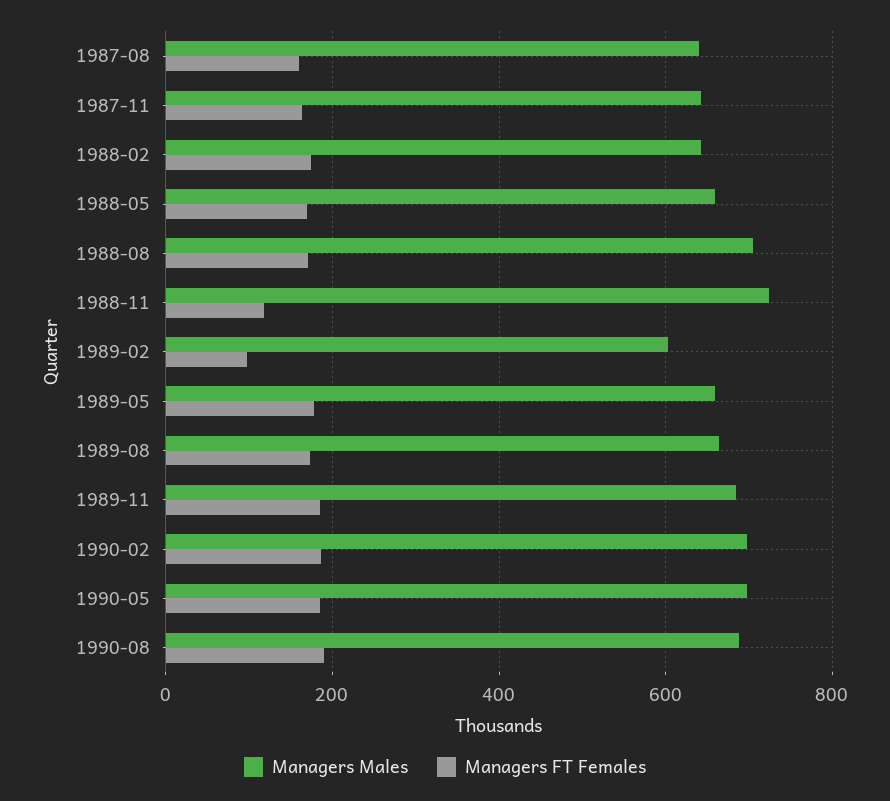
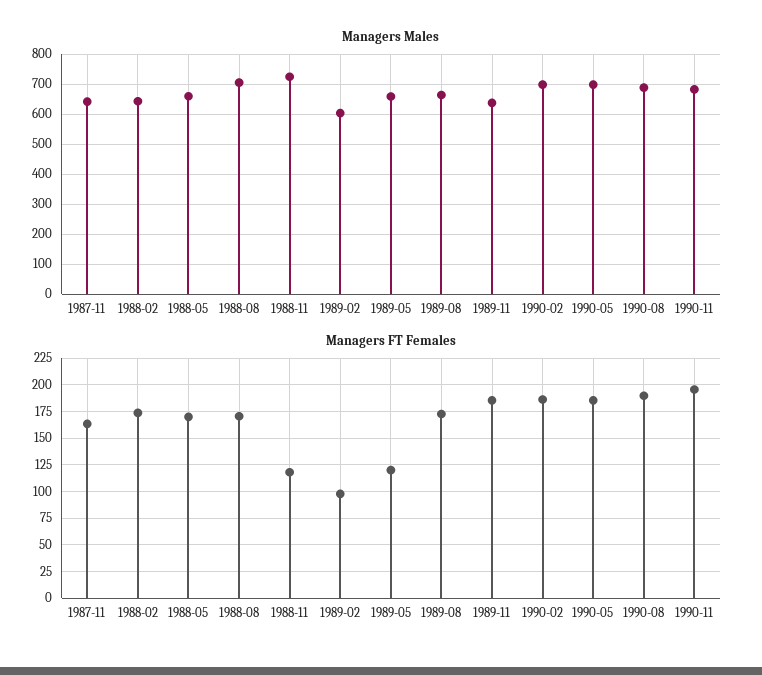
Managers Males, 1987-08: 640 -> none
Managers FT Females, 1987-08: 160 -> none
Managers FT Females, 1989-05: 180 -> 125
Managers Males, 1989-11: 680 -> 640
Managers Males, 1990-11: none -> 680
Managers FT Females, 1990-11: none -> 200

